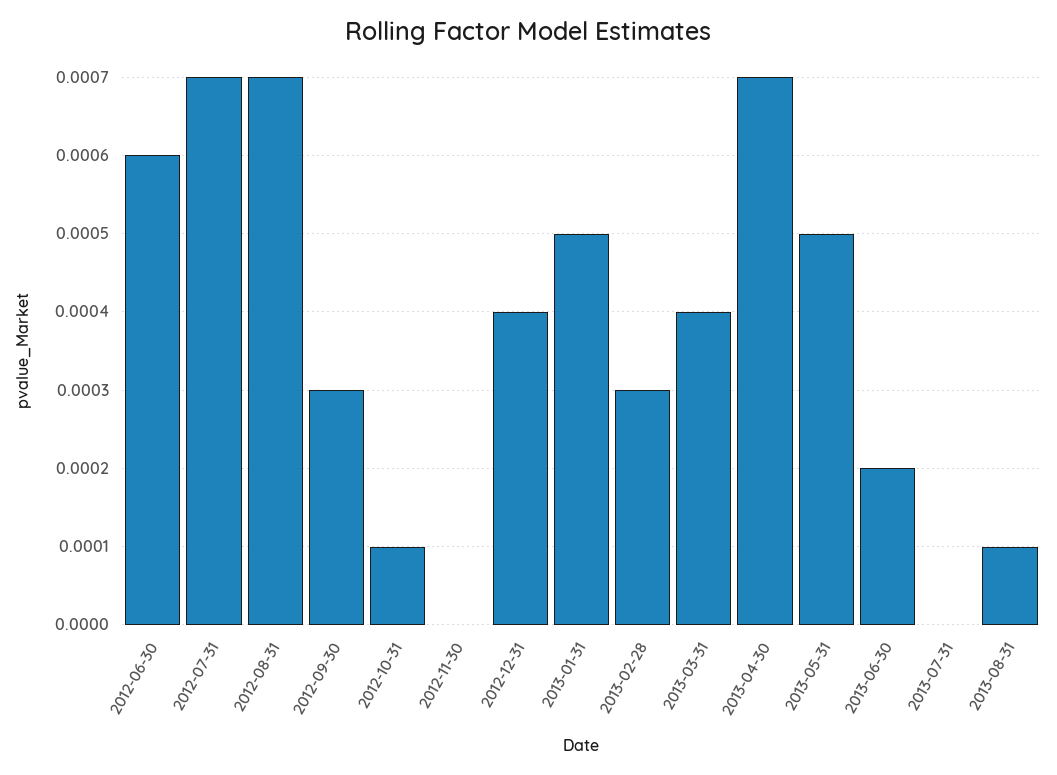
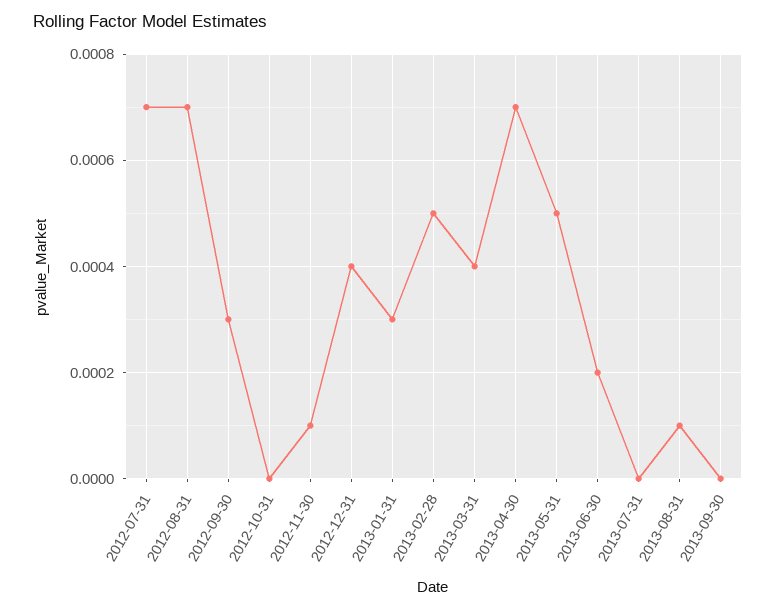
2012-06-30: 0.0006 -> none
2012-10-31: 0.0001 -> 0
2012-11-30: 0 -> 0.0001
2013-01-31: 0.0005 -> 0.0003
2013-02-28: 0.0003 -> 0.0005
2013-09-30: none -> 0

